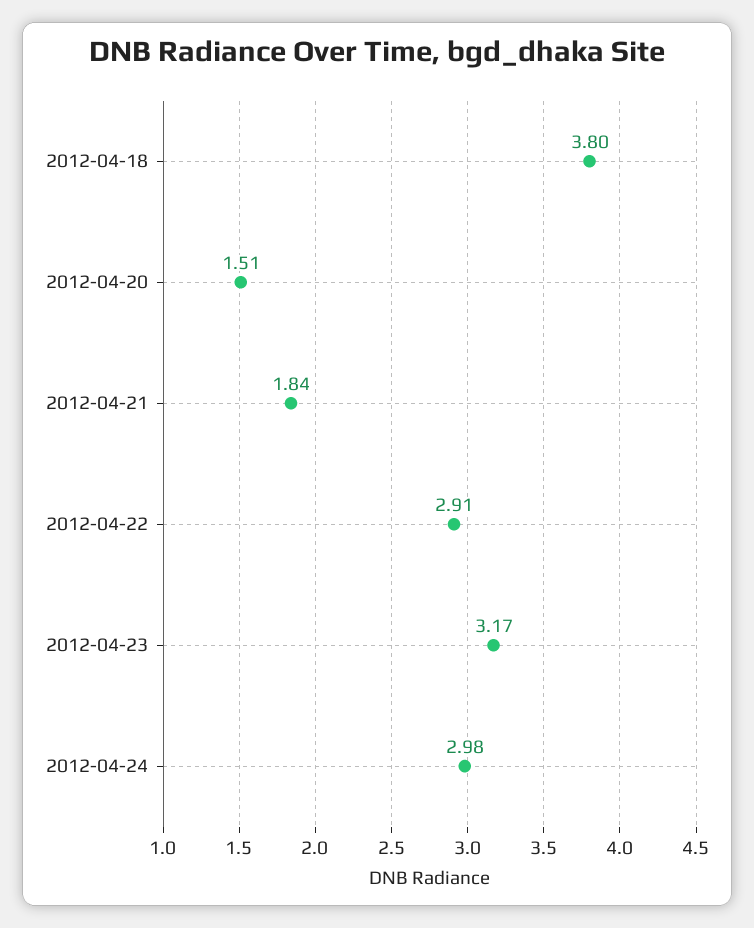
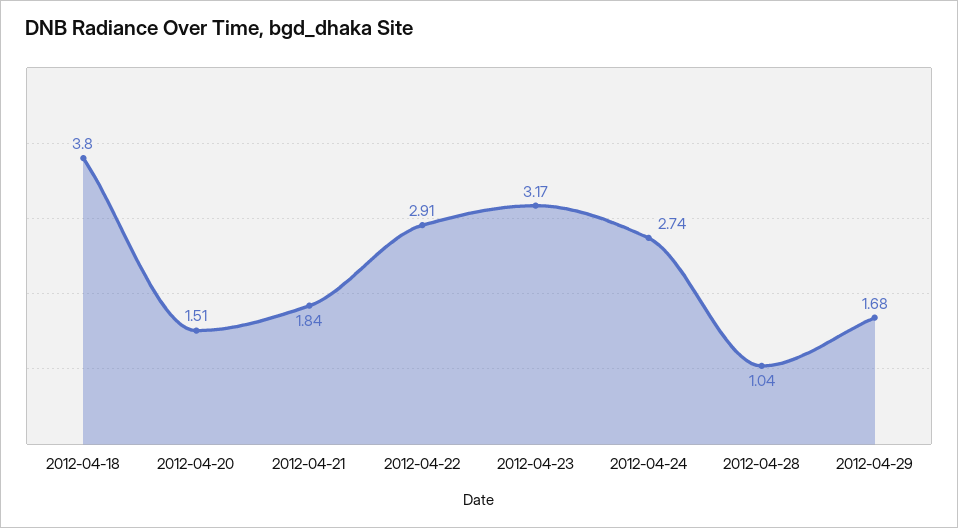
2012-04-24: 2.98 -> 2.74
2012-04-28: none -> 1.04
2012-04-29: none -> 1.68

